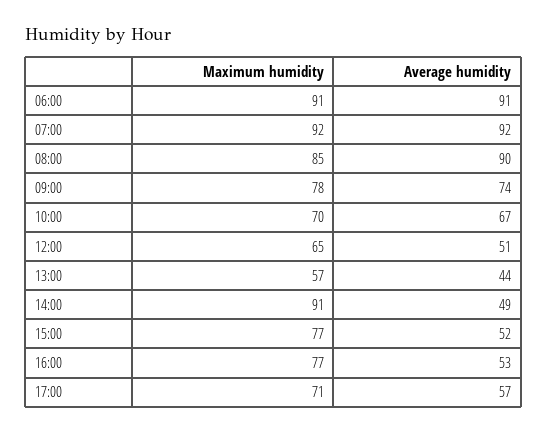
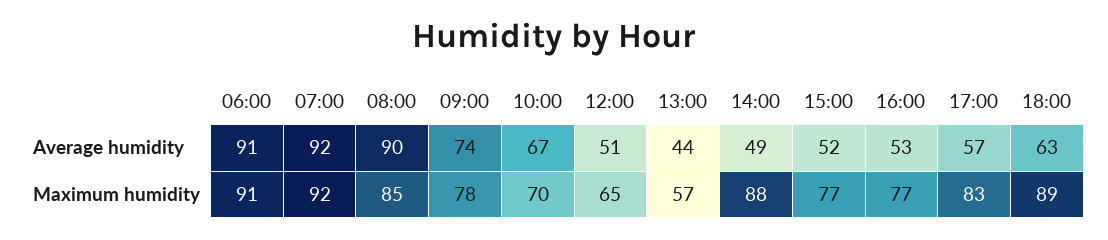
Maximum humidity, 14:00: 91 -> 88
Maximum humidity, 17:00: 71 -> 83
Average humidity, 18:00: none -> 63
Maximum humidity, 18:00: none -> 89

